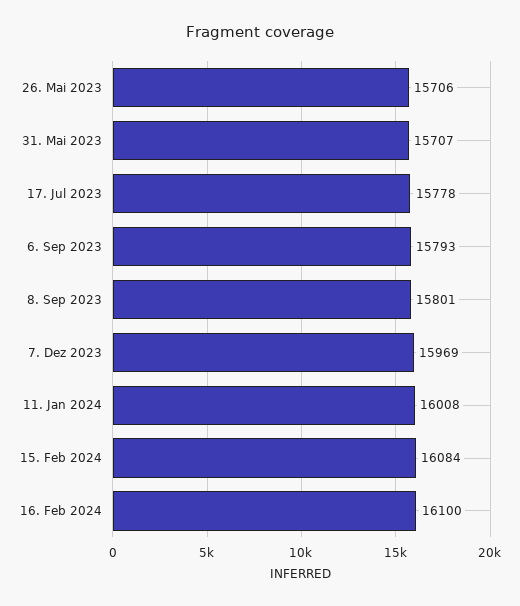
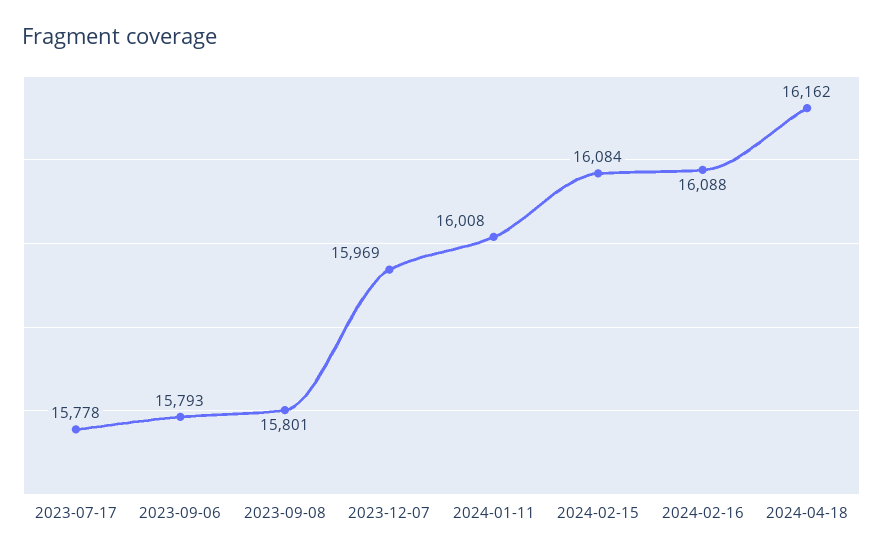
26. Mai 2023: 15706 -> none
31. Mai 2023: 15707 -> none
16. Feb 2024: 16100 -> 16088
2024-04-18: none -> 16162

